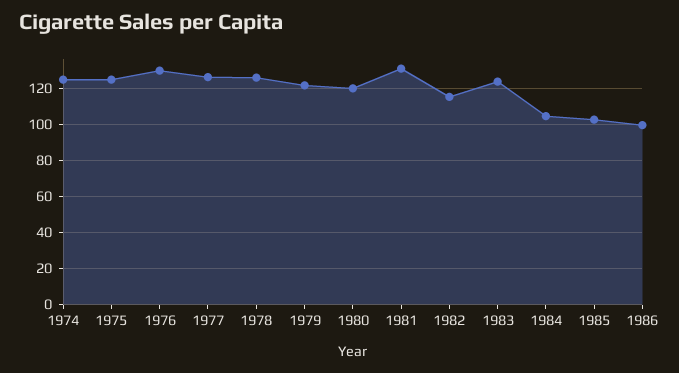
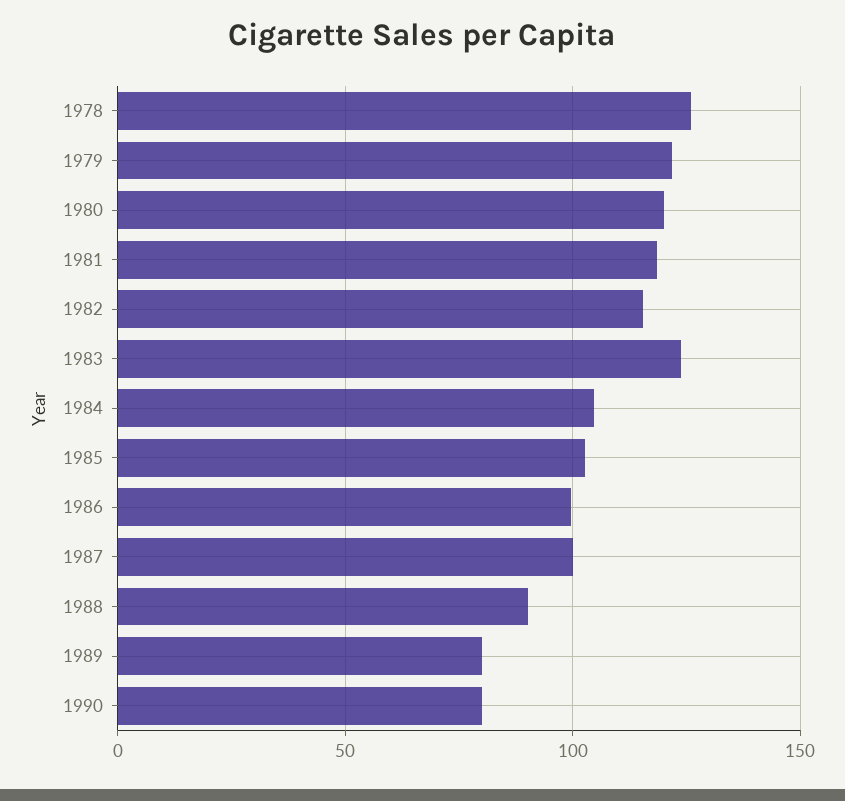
1974: 125 -> none
1975: 125 -> none
1976: 130 -> none
1977: 125 -> none
1981: 130 -> 120
1987: none -> 100
1988: none -> 90
1989: none -> 80
1990: none -> 80

